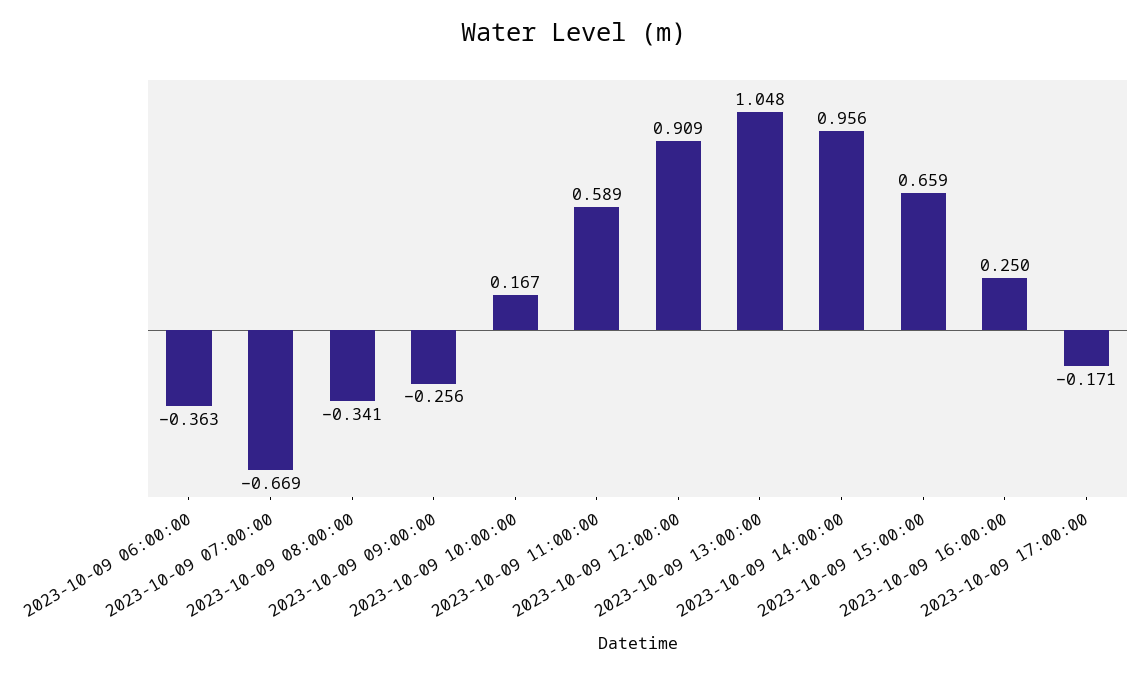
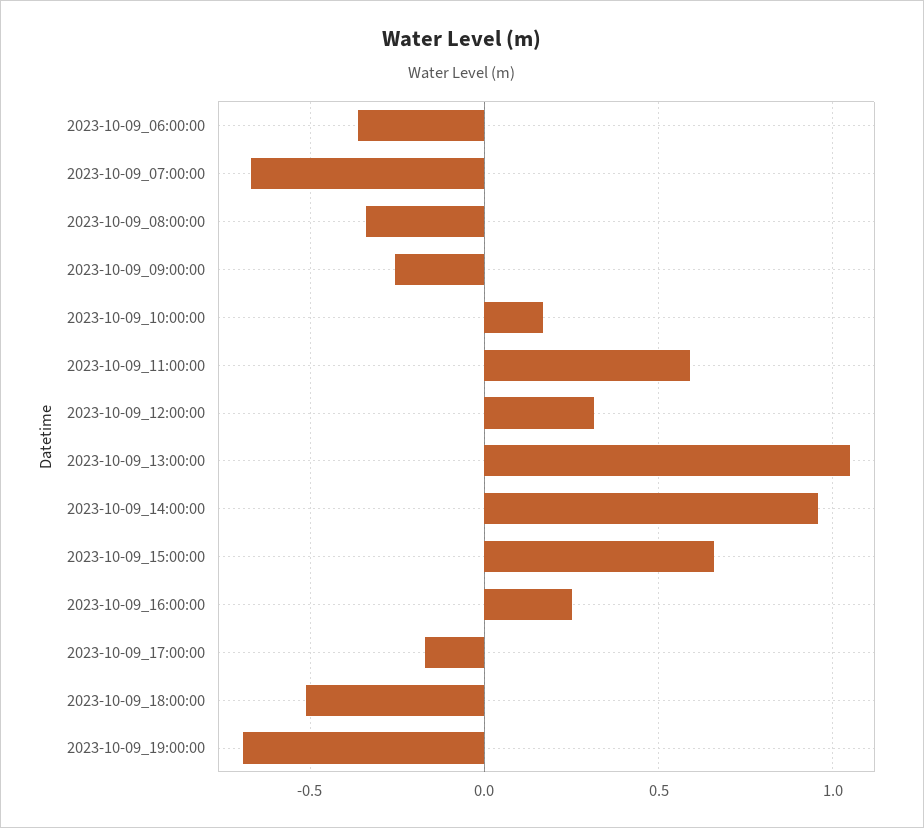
2023-10-09 12:00:00: 0.909 -> 0.3
2023-10-09_18:00:00: none -> -0.5
2023-10-09_19:00:00: none -> -0.7

